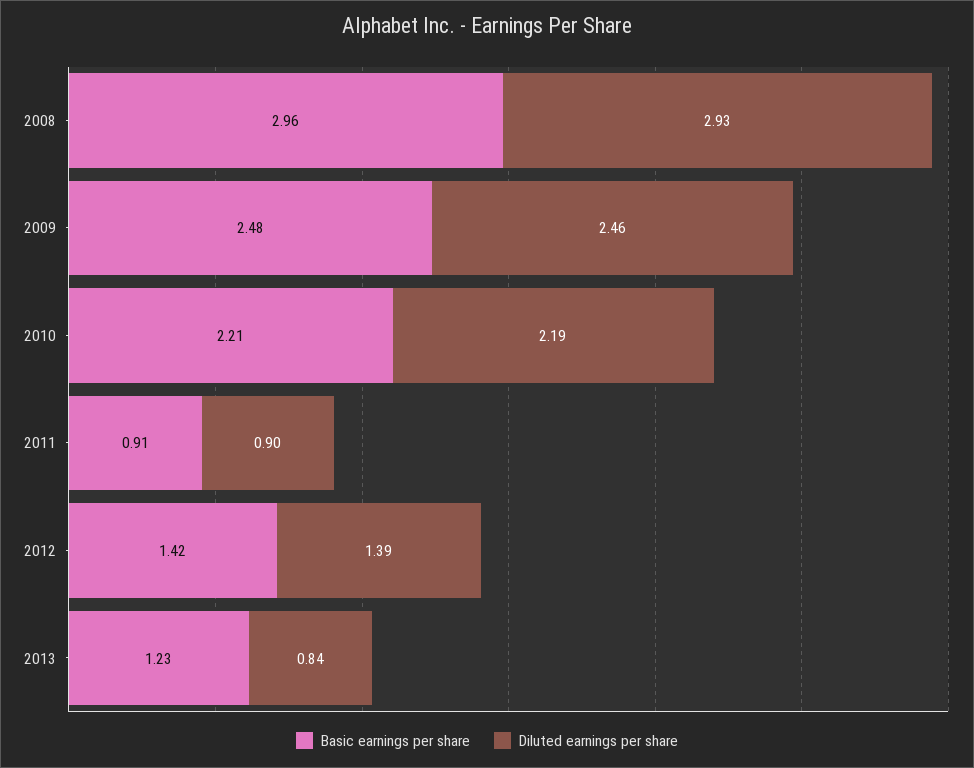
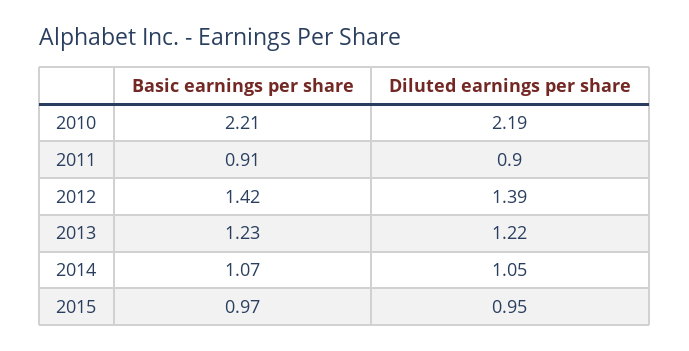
Basic earnings per share, 2008: 2.96 -> none
Diluted earnings per share, 2008: 2.93 -> none
Basic earnings per share, 2009: 2.48 -> none
Diluted earnings per share, 2009: 2.46 -> none
Diluted earnings per share, 2013: 0.84 -> 1.22
Basic earnings per share, 2014: none -> 1.07
Diluted earnings per share, 2014: none -> 1.05
Basic earnings per share, 2015: none -> 0.97
Diluted earnings per share, 2015: none -> 0.95

